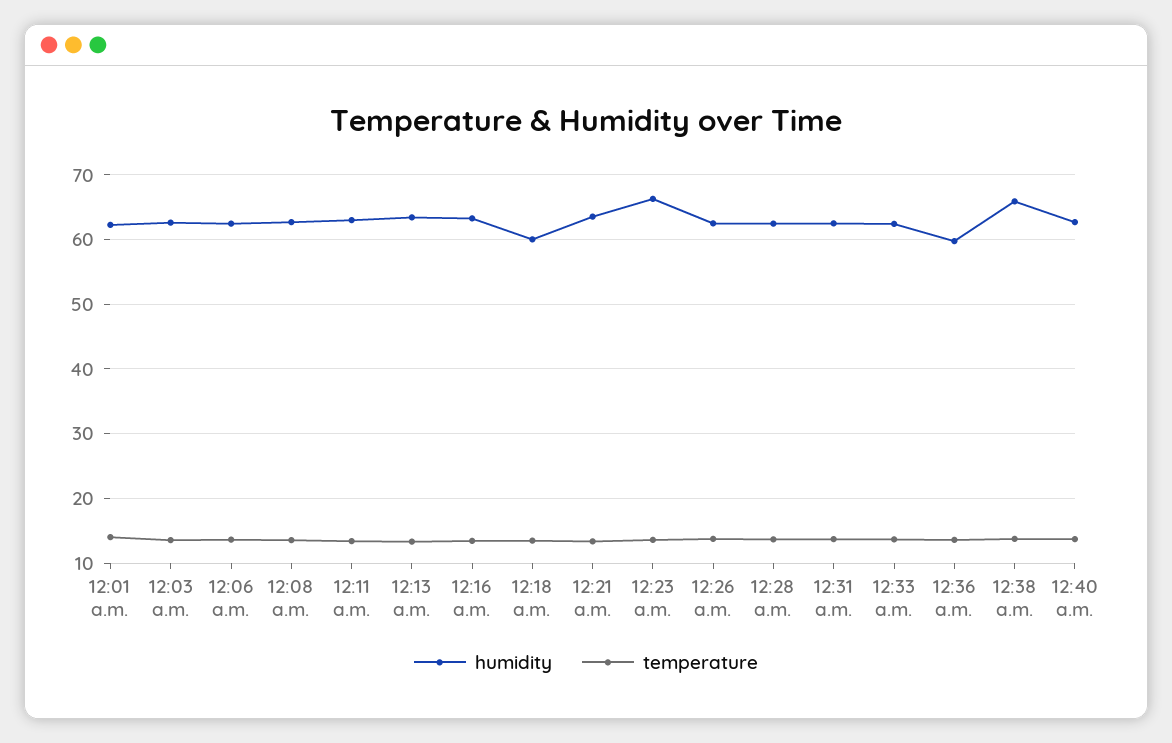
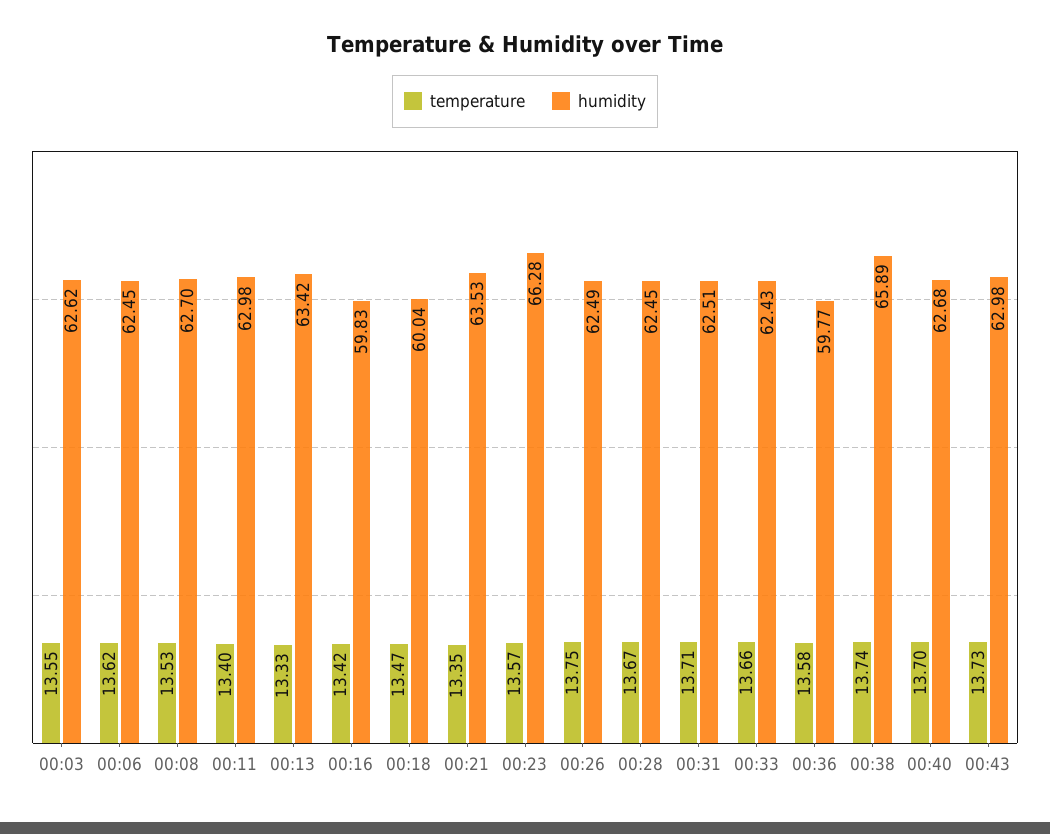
humidity, 12:01 a.m.: 62 -> none
temperature, 12:01 a.m.: 14 -> none
humidity, 12:16 a.m.: 63 -> 59.83
temperature, 00:43: none -> 13.73
humidity, 00:43: none -> 62.98

